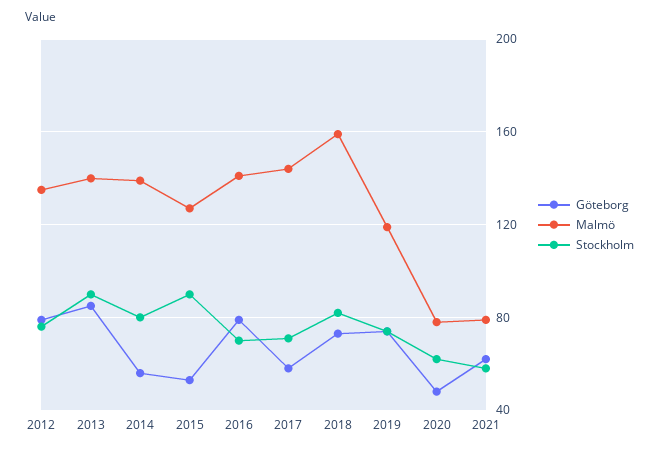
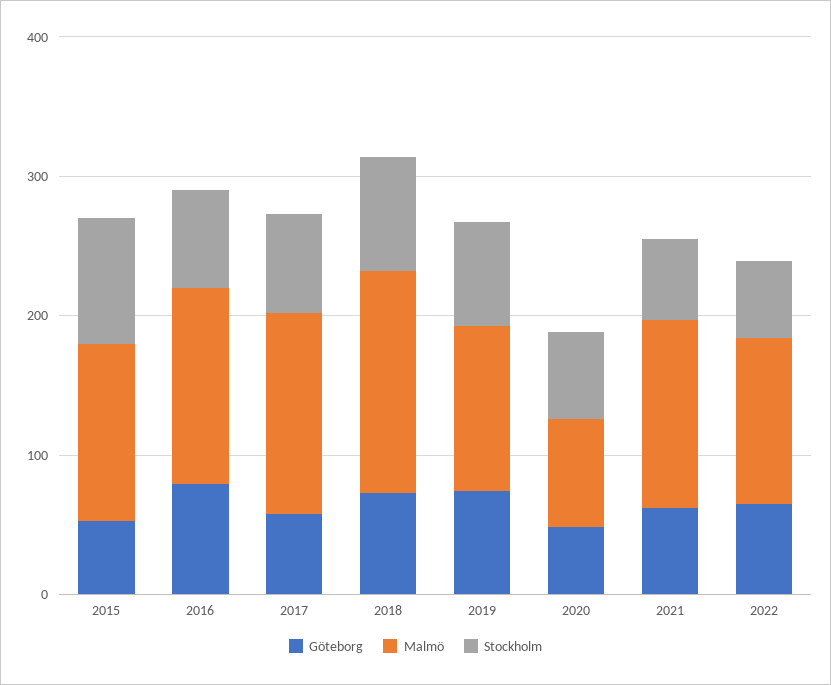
Göteborg, 2012: 80 -> none
Malmö, 2012: 135 -> none
Stockholm, 2012: 75 -> none
Göteborg, 2013: 85 -> none
Malmö, 2013: 140 -> none
Stockholm, 2013: 90 -> none
Göteborg, 2014: 55 -> none
Malmö, 2014: 140 -> none
Stockholm, 2014: 80 -> none
Malmö, 2021: 80 -> 140
Göteborg, 2022: none -> 60
Malmö, 2022: none -> 120
Stockholm, 2022: none -> 60

